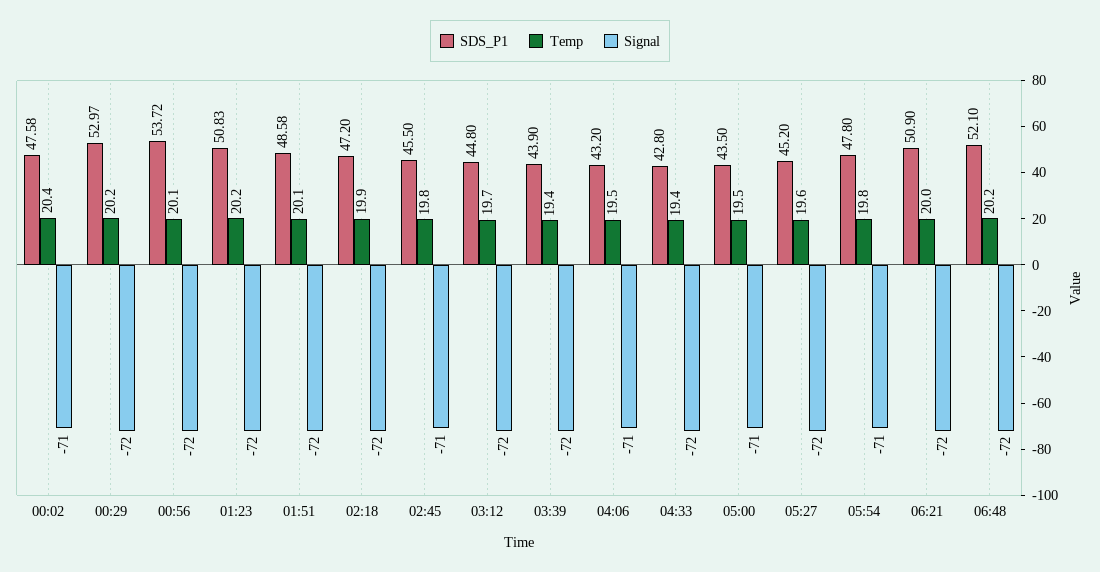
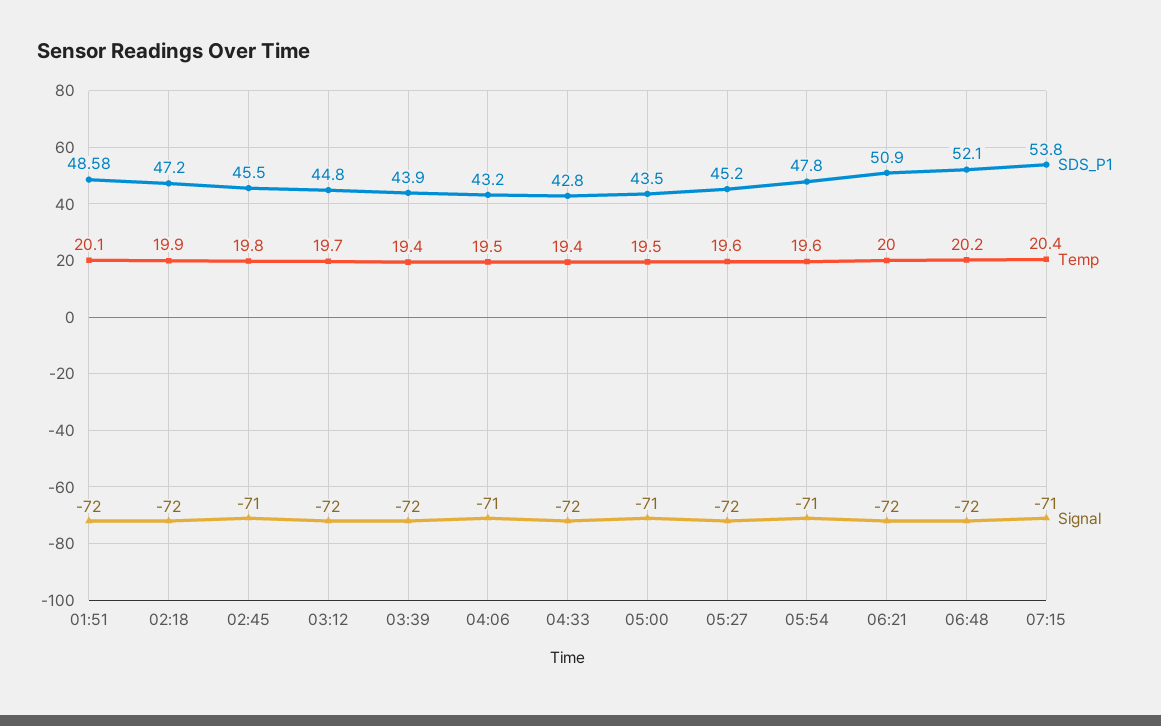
SDS_P1, 00:02: 47.58 -> none
Temp, 00:02: 20.4 -> none
Signal, 00:02: -71 -> none
SDS_P1, 00:29: 52.97 -> none
Temp, 00:29: 20.2 -> none
Signal, 00:29: -72 -> none
SDS_P1, 00:56: 53.72 -> none
Temp, 00:56: 20.1 -> none
Signal, 00:56: -72 -> none
SDS_P1, 01:23: 50.83 -> none
Temp, 01:23: 20.2 -> none
Signal, 01:23: -72 -> none
Temp, 05:54: 19.8 -> 19.6
SDS_P1, 07:15: none -> 53.8
Temp, 07:15: none -> 20.4
Signal, 07:15: none -> -71

